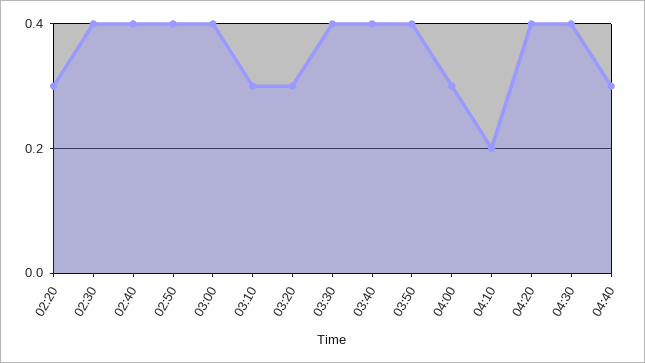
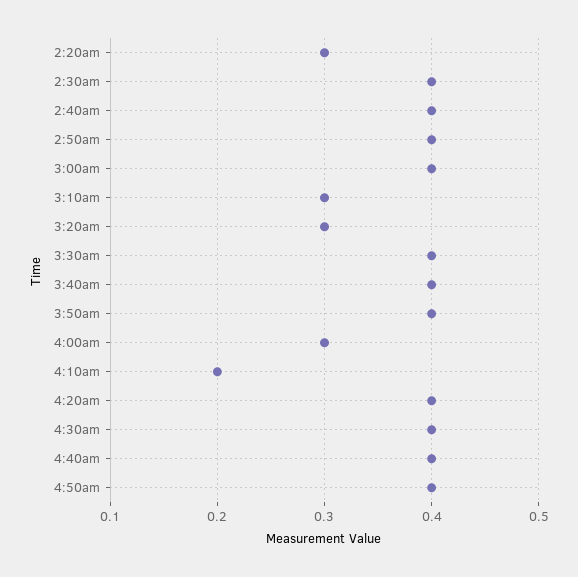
04:40: 0.3 -> 0.4
4:50am: none -> 0.4

